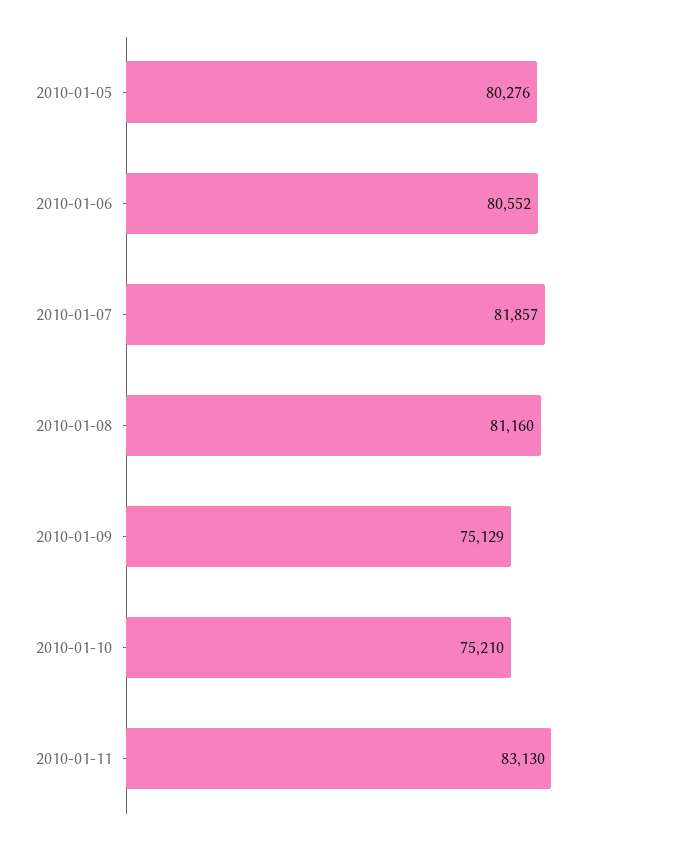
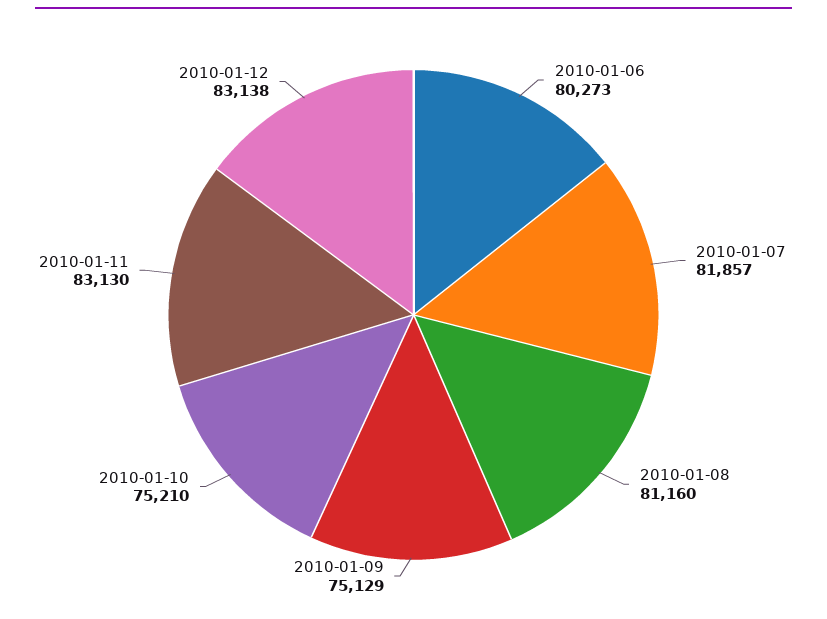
2010-01-05: 80276 -> none
2010-01-06: 80552 -> 80273
2010-01-12: none -> 83138

